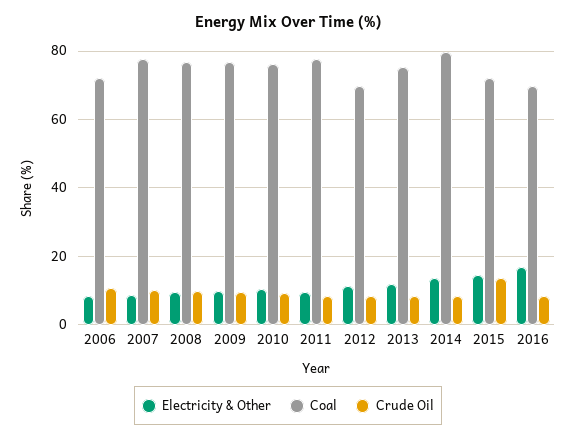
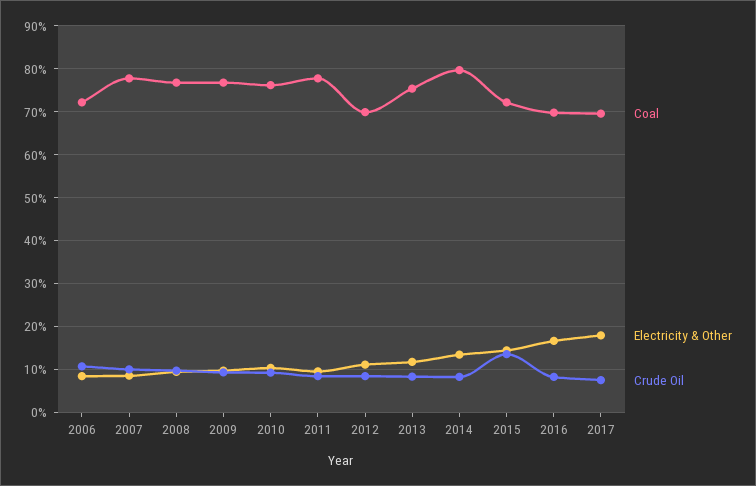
Coal, 2017: none -> 70
Electricity & Other, 2017: none -> 18
Crude Oil, 2017: none -> 8

